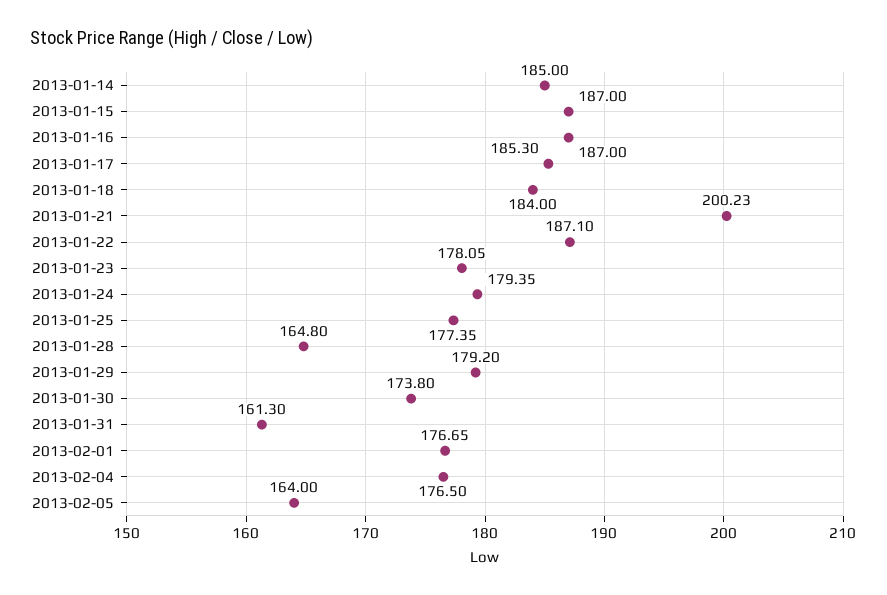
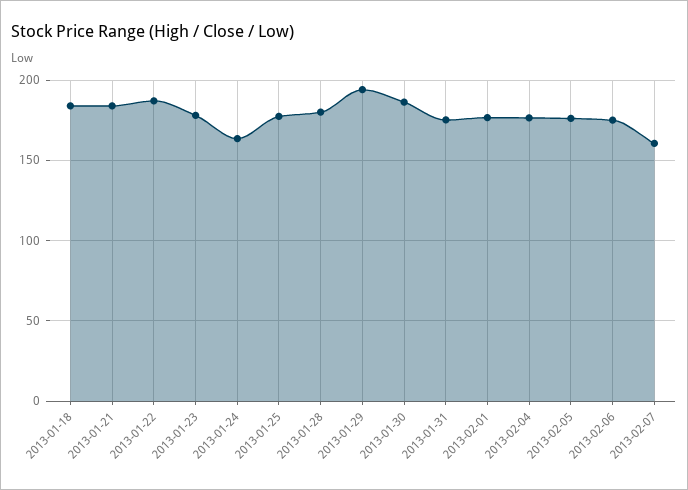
2013-01-14: 185 -> none
2013-01-15: 187 -> none
2013-01-16: 187 -> none
2013-01-17: 185.3 -> none
2013-01-21: 200.23 -> 185
2013-01-24: 179.35 -> 165
2013-01-28: 164.8 -> 180
2013-01-29: 179.2 -> 195
2013-01-30: 173.8 -> 185
2013-01-31: 161.3 -> 175
2013-02-05: 164 -> 175
2013-02-06: none -> 175
2013-02-07: none -> 160

